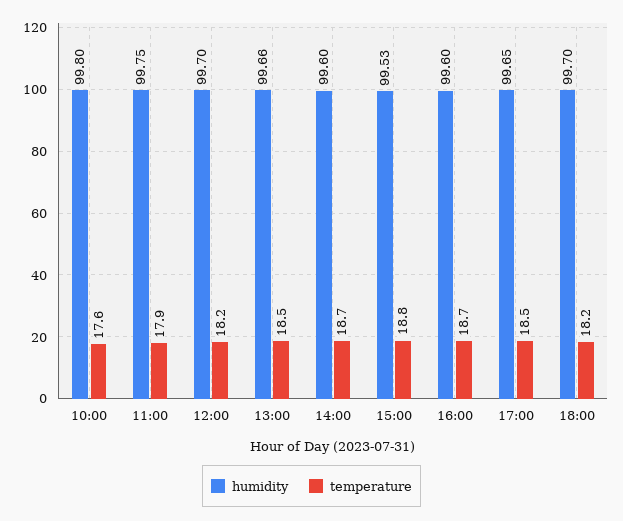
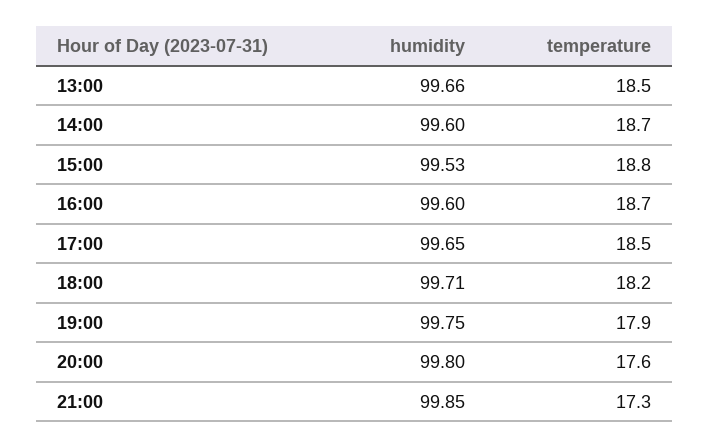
humidity, 10:00: 99.8 -> none
temperature, 10:00: 17.6 -> none
humidity, 11:00: 99.75 -> none
temperature, 11:00: 17.9 -> none
humidity, 12:00: 99.7 -> none
temperature, 12:00: 18.2 -> none
humidity, 18:00: 99.7 -> 99.71
humidity, 19:00: none -> 99.75
temperature, 19:00: none -> 17.9
humidity, 20:00: none -> 99.8
temperature, 20:00: none -> 17.6
humidity, 21:00: none -> 99.85
temperature, 21:00: none -> 17.3

